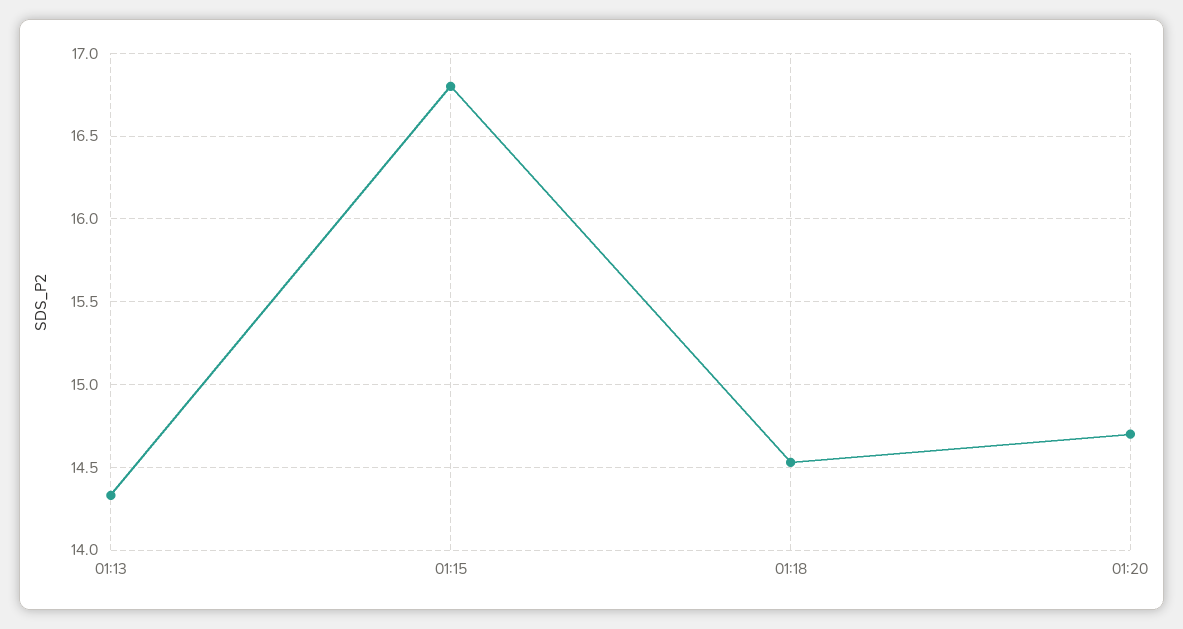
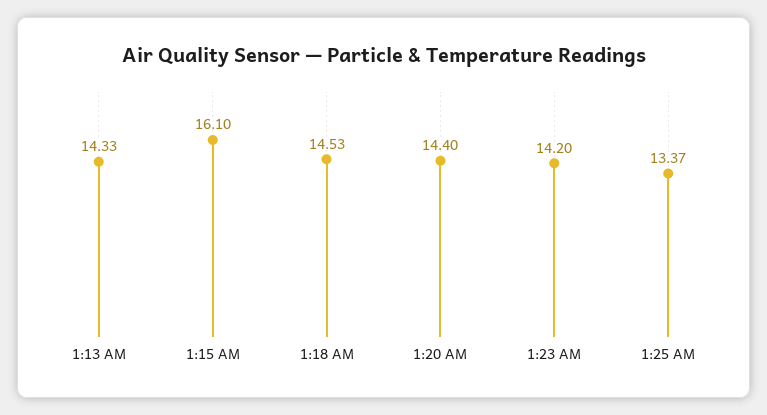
01:15: 16.8 -> 16.1
01:20: 14.7 -> 14.4
1:23 AM: none -> 14.2
1:25 AM: none -> 13.37

